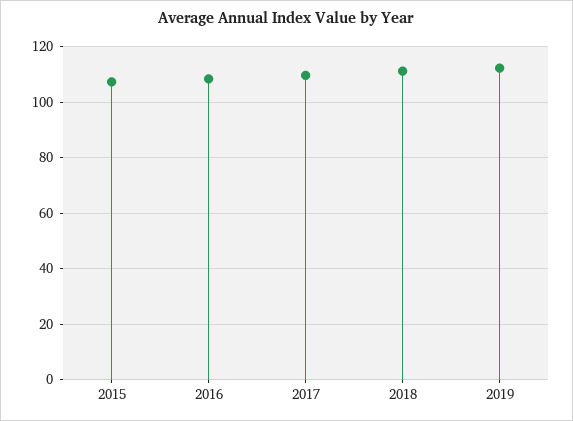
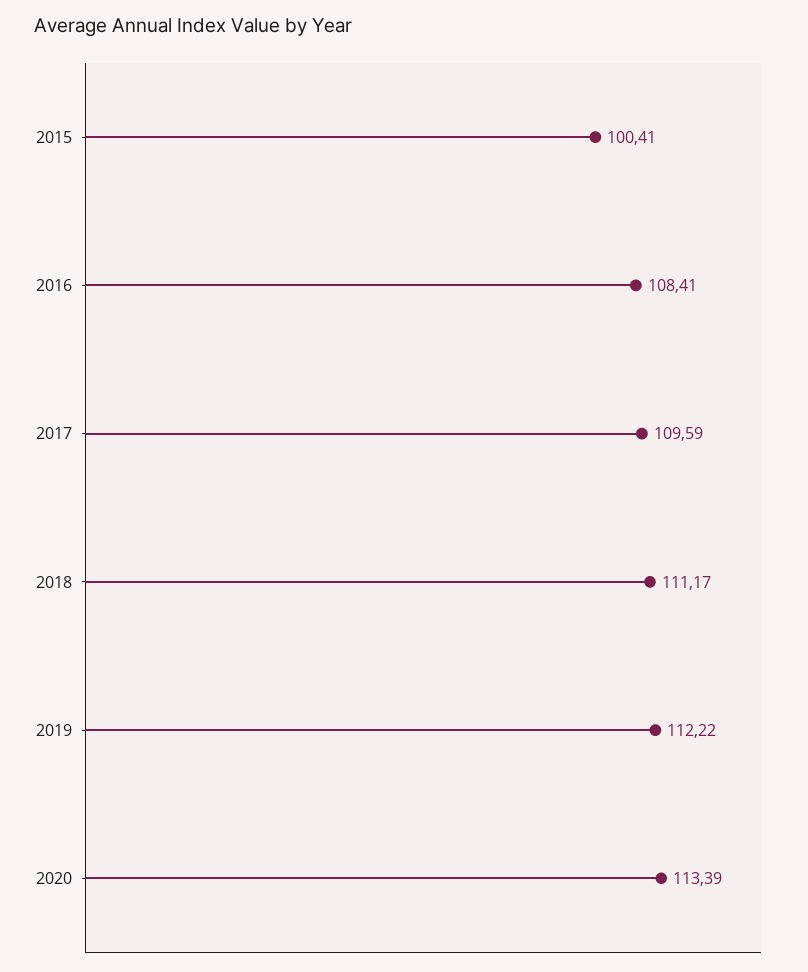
2015: 107.5 -> 100.41
2020: none -> 113.39

